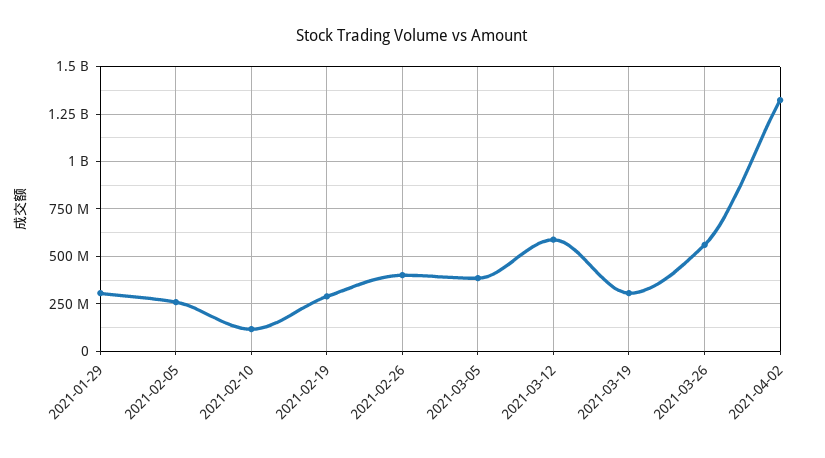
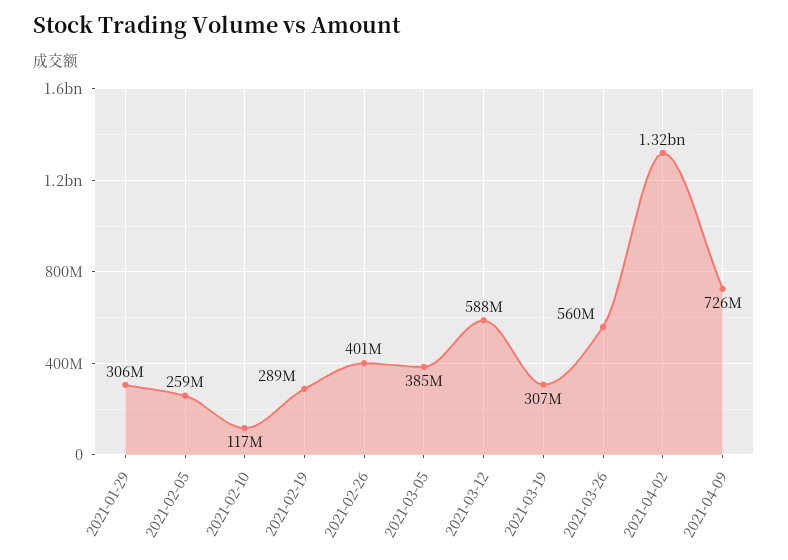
2021-04-09: none -> 726000000

